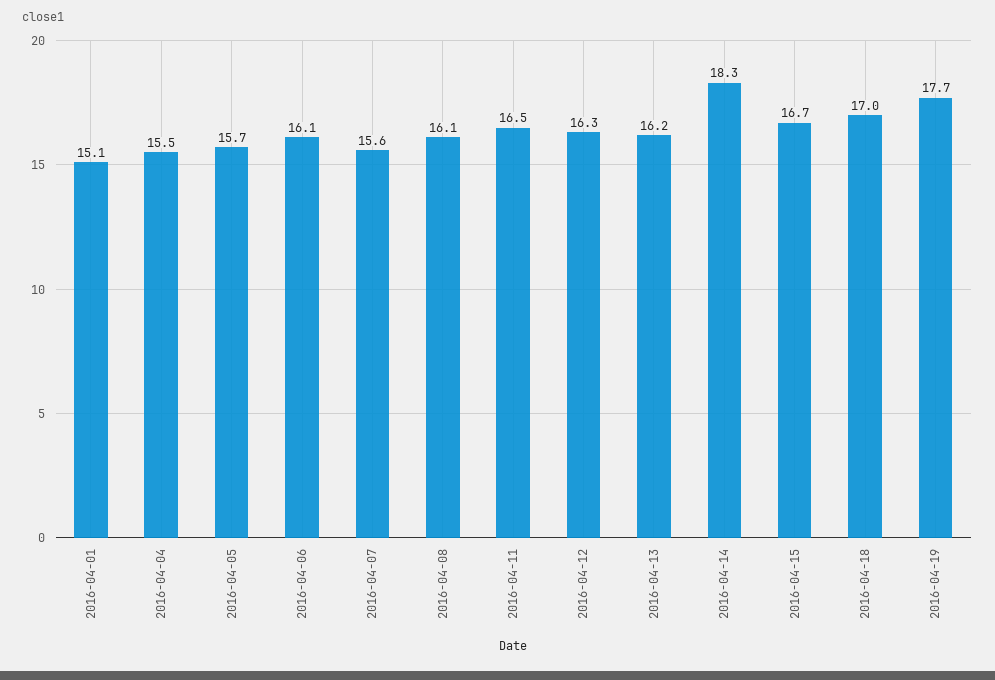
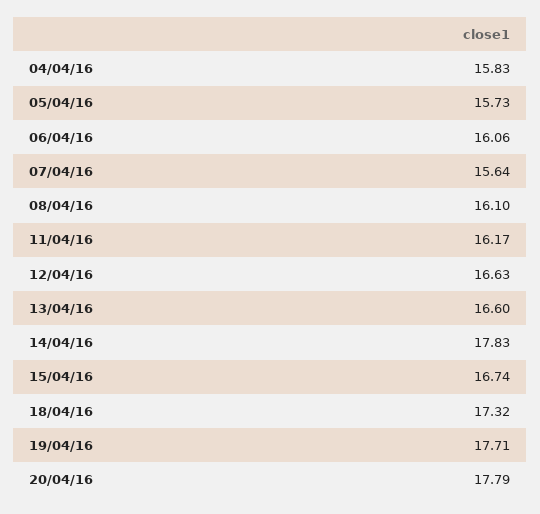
2016-04-01: 15.1 -> none
2016-04-04: 15.5 -> 15.83
2016-04-11: 16.5 -> 16.17
2016-04-12: 16.3 -> 16.63
2016-04-13: 16.2 -> 16.6
2016-04-14: 18.3 -> 17.83
2016-04-18: 17 -> 17.32
20/04/16: none -> 17.79

